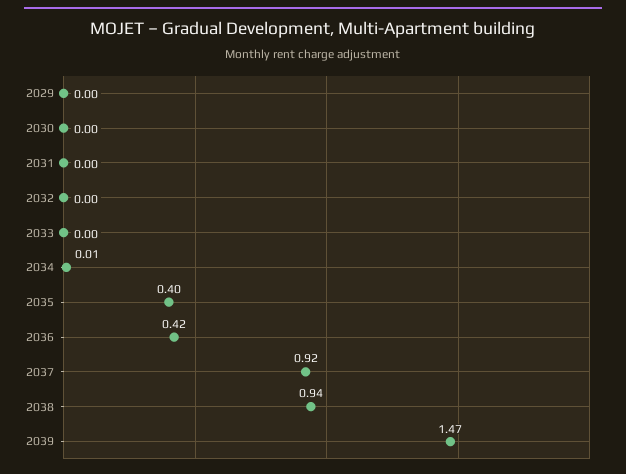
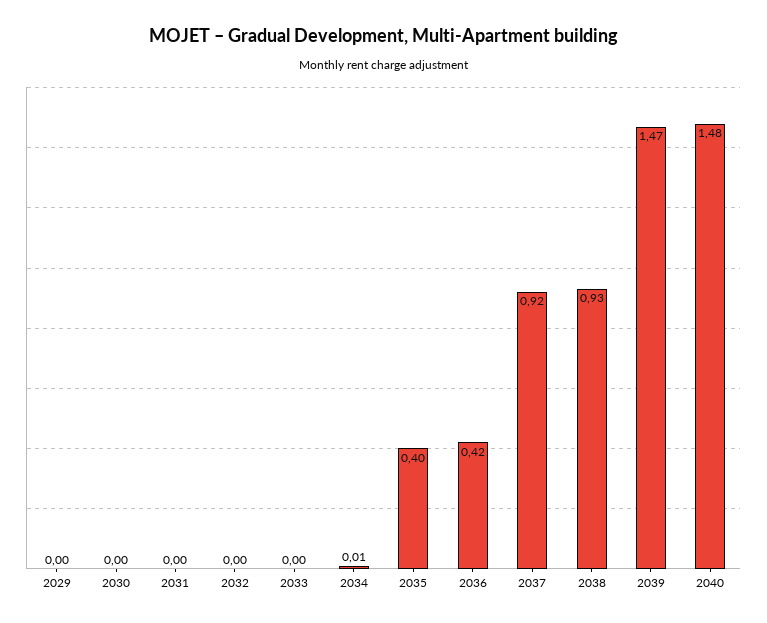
2038: 0.94 -> 0.93
2040: none -> 1.48

